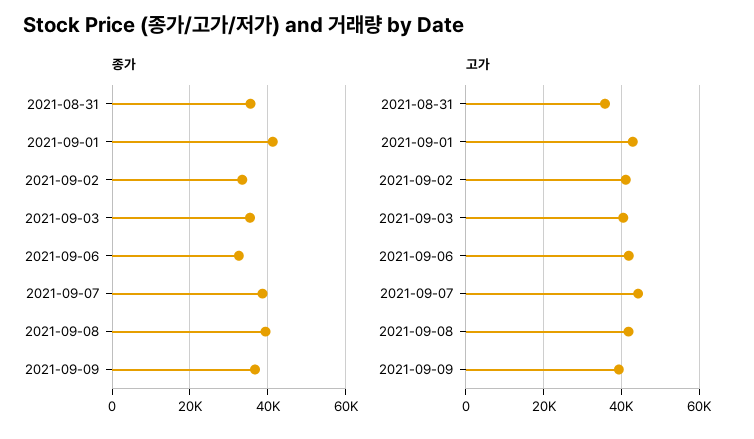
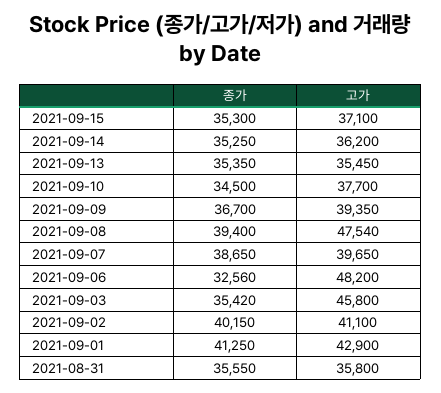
종가, 2021-09-02: 34000 -> 40150
고가, 2021-09-03: 40000 -> 45800
고가, 2021-09-06: 42000 -> 48200
고가, 2021-09-07: 44000 -> 39650
고가, 2021-09-08: 42000 -> 47540
종가, 2021-09-15: none -> 35300
고가, 2021-09-15: none -> 37100
종가, 2021-09-14: none -> 35250
고가, 2021-09-14: none -> 36200
종가, 2021-09-13: none -> 35350
고가, 2021-09-13: none -> 35450
종가, 2021-09-10: none -> 34500
고가, 2021-09-10: none -> 37700

